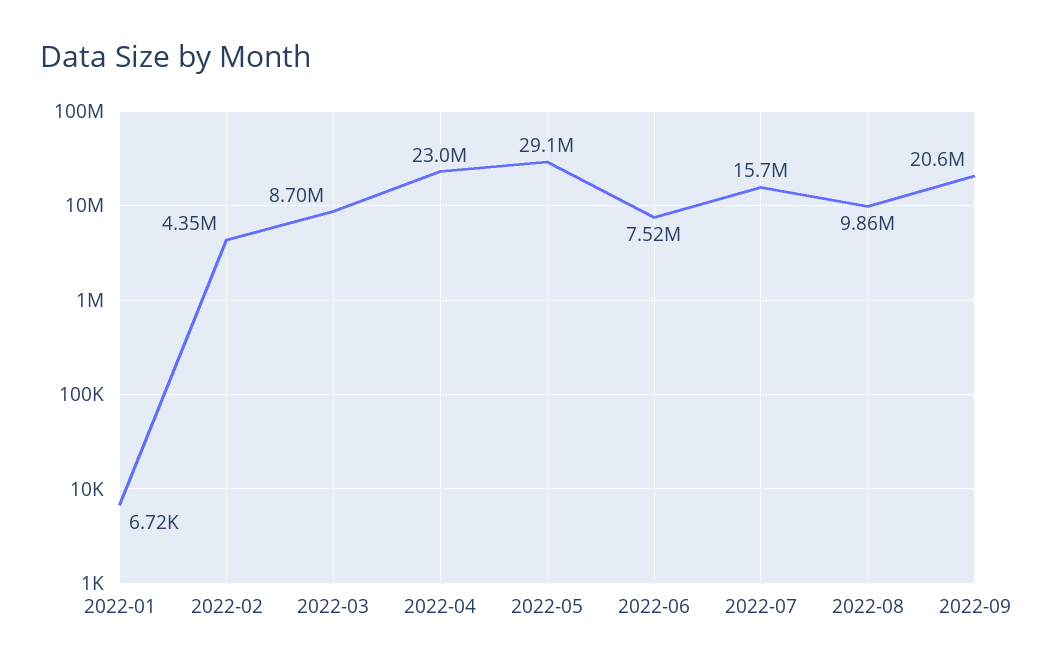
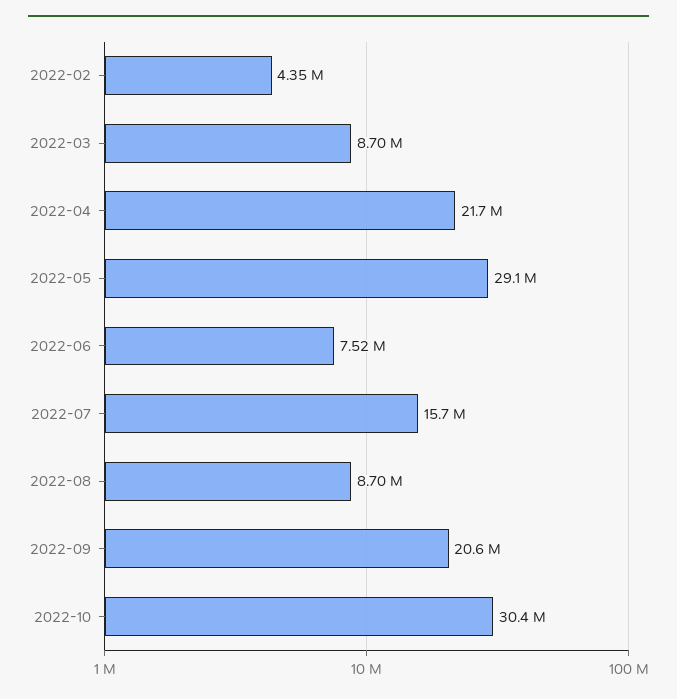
2022-01: 6720 -> none
2022-04: 23000000 -> 21700000
2022-08: 9860000 -> 8700000
2022-10: none -> 30400000

